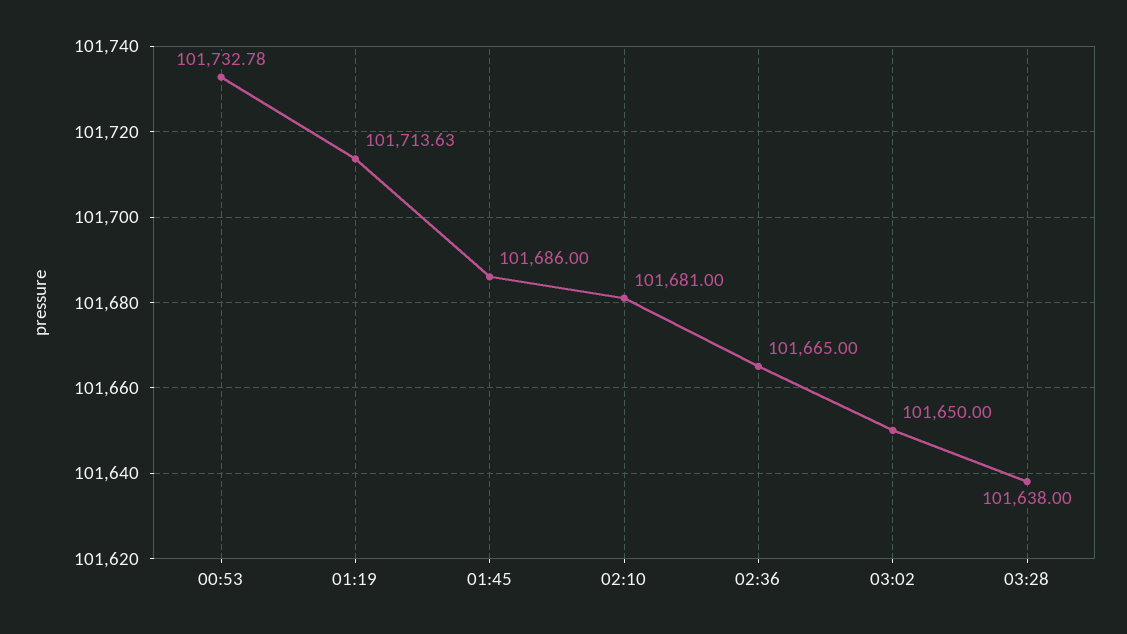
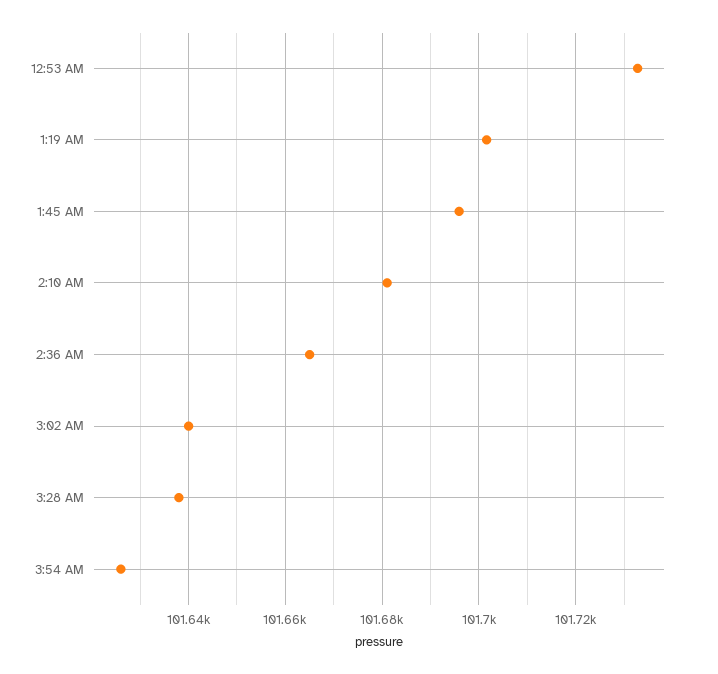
01:19: 101713.63 -> 101702
01:45: 101686 -> 101696
03:02: 101650 -> 101640
3:54 AM: none -> 101626

